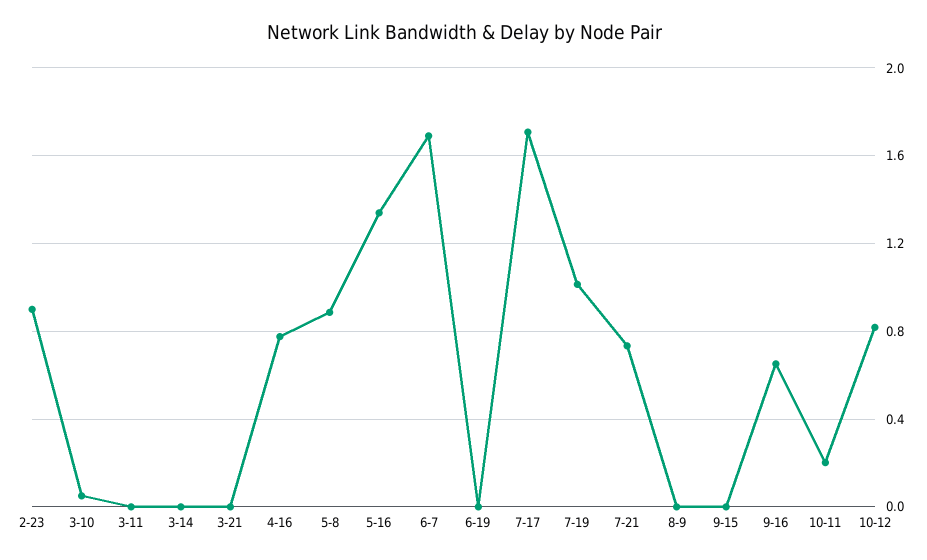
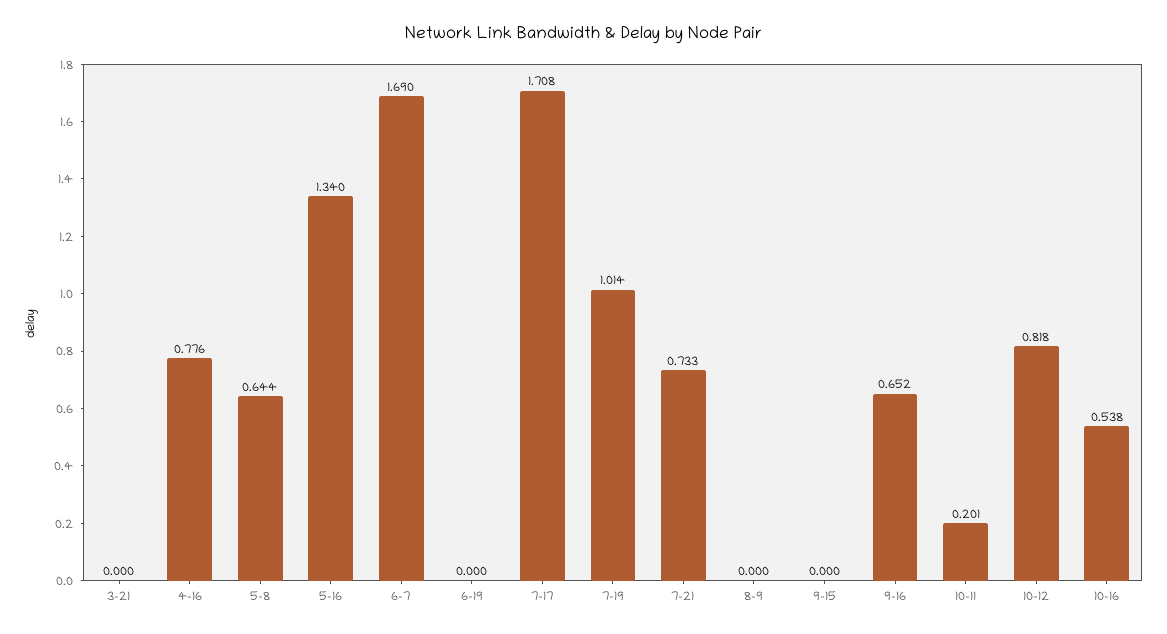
2-23: 0.9 -> none
3-10: 0.05 -> none
3-11: 0 -> none
3-14: 0 -> none
5-8: 0.9 -> 0.644
10-16: none -> 0.538

